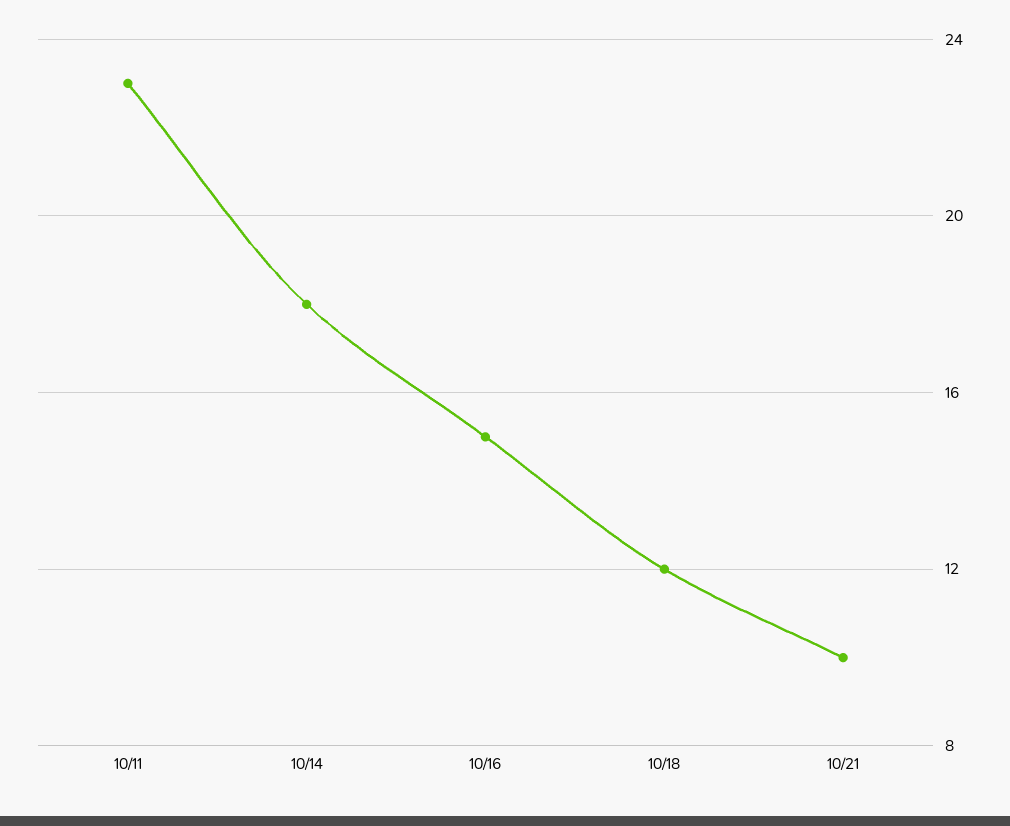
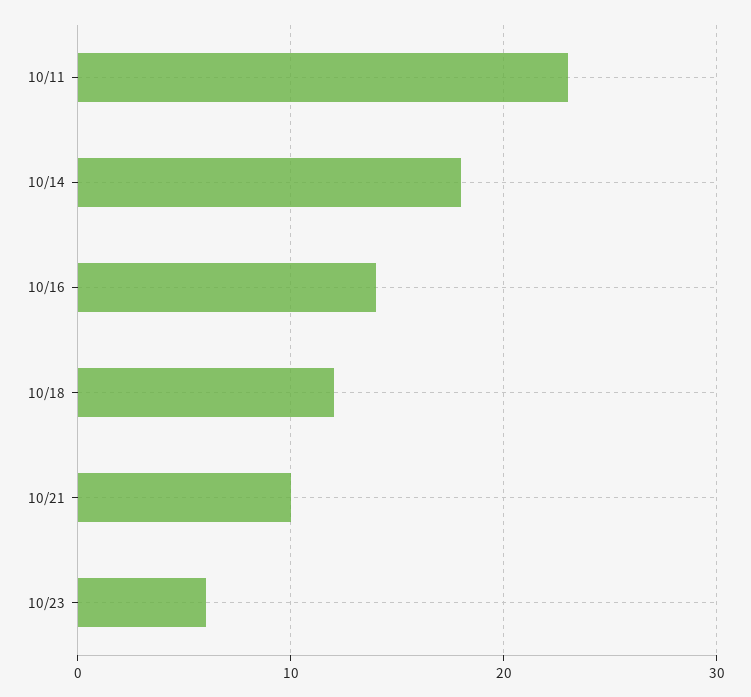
10/16: 15 -> 14
10/23: none -> 6

